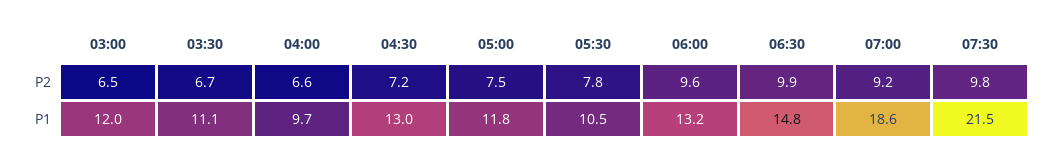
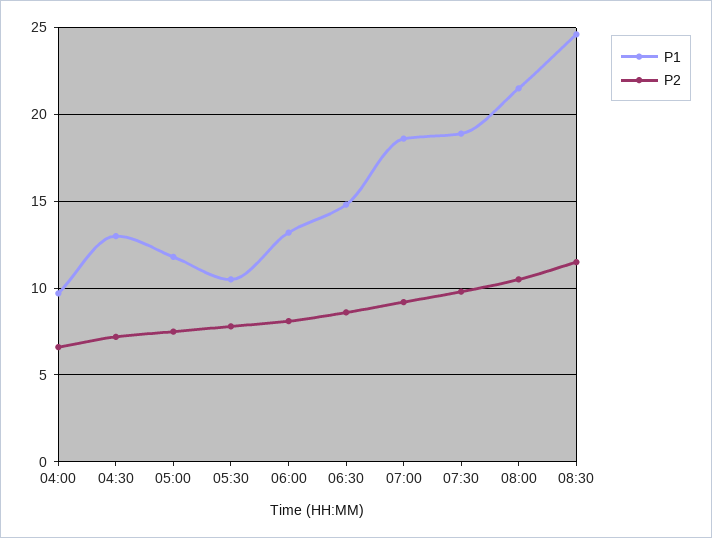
P2, 03:00: 6.5 -> none
P2, 03:30: 6.7 -> none
P2, 06:00: 9.6 -> 8
P2, 06:30: 9.9 -> 8.5
P1, 03:00: 12 -> none
P1, 03:30: 11.1 -> none
P1, 07:30: 21.5 -> 19
P1, 08:00: none -> 21.5
P2, 08:00: none -> 10.5
P1, 08:30: none -> 24.5
P2, 08:30: none -> 11.5

